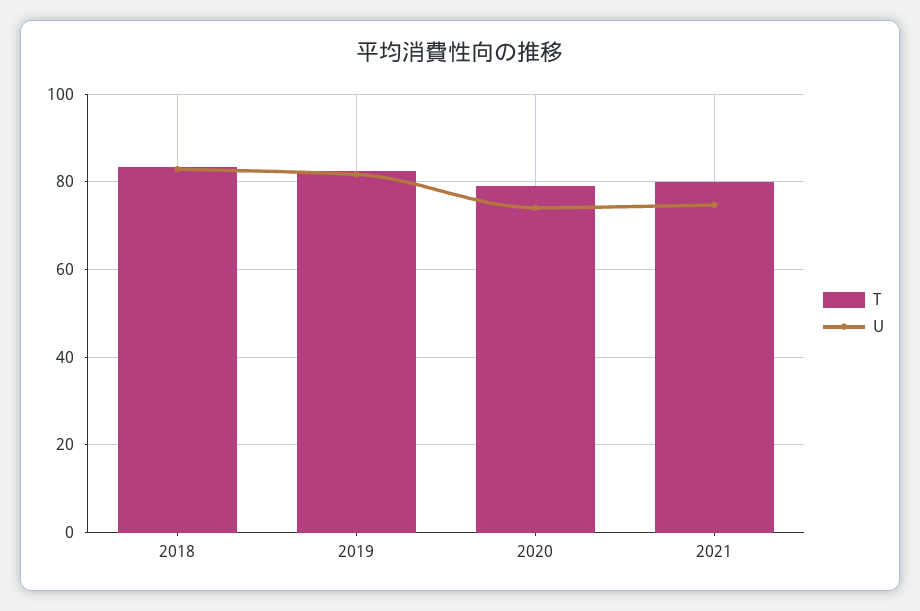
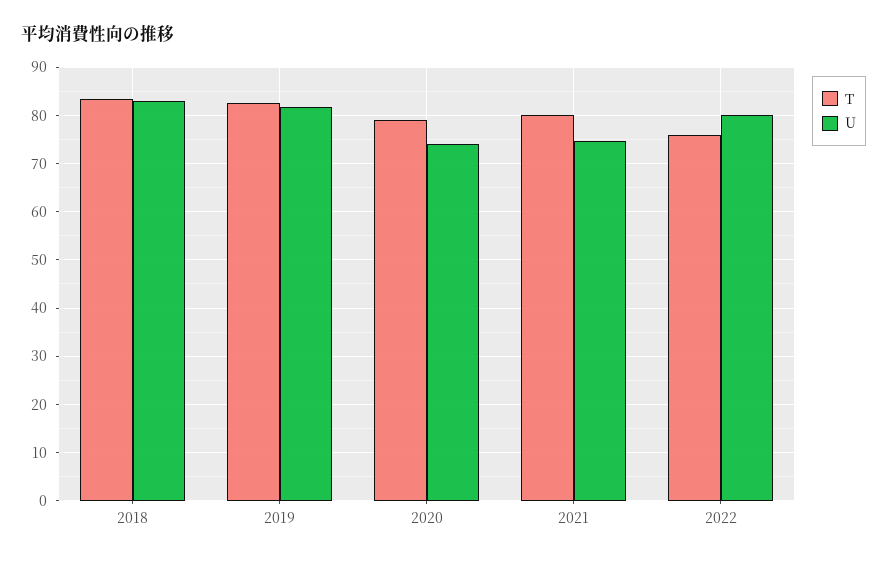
T, 2022: none -> 76
U, 2022: none -> 80

